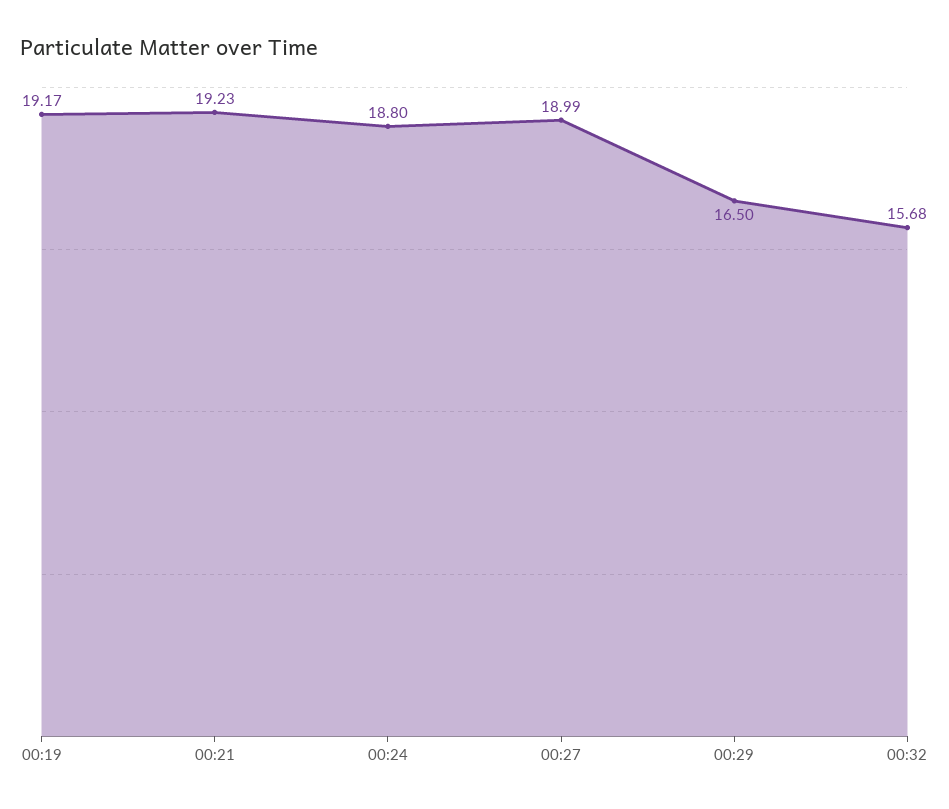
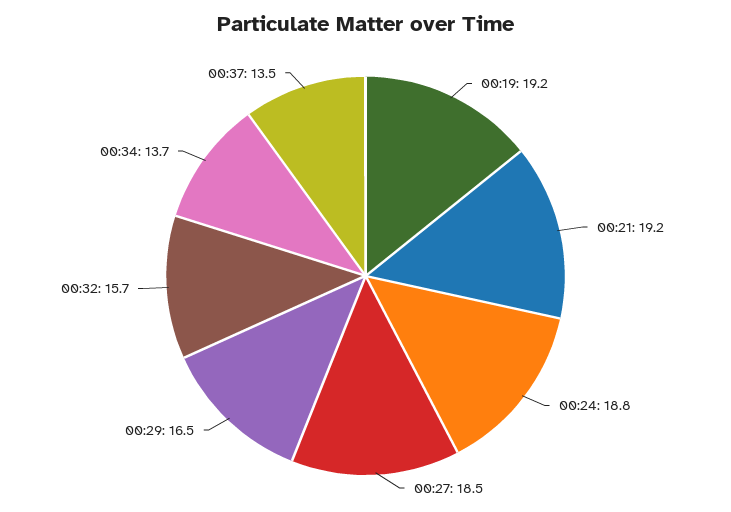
00:27: 18.99 -> 18.5
00:34: none -> 13.7
00:37: none -> 13.5

